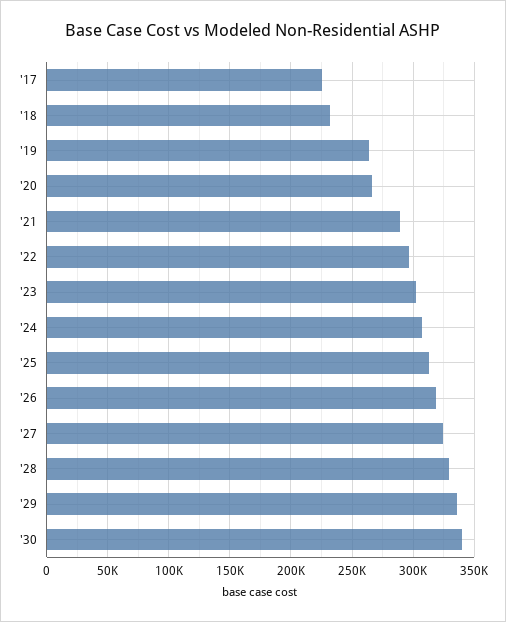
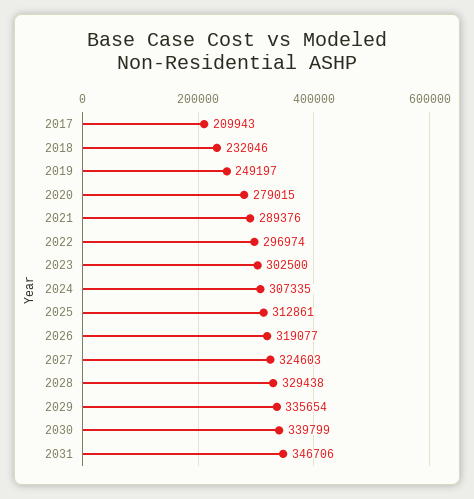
'17: 225000 -> 209943
'19: 265000 -> 249197
'20: 265000 -> 279015
2031: none -> 346706

